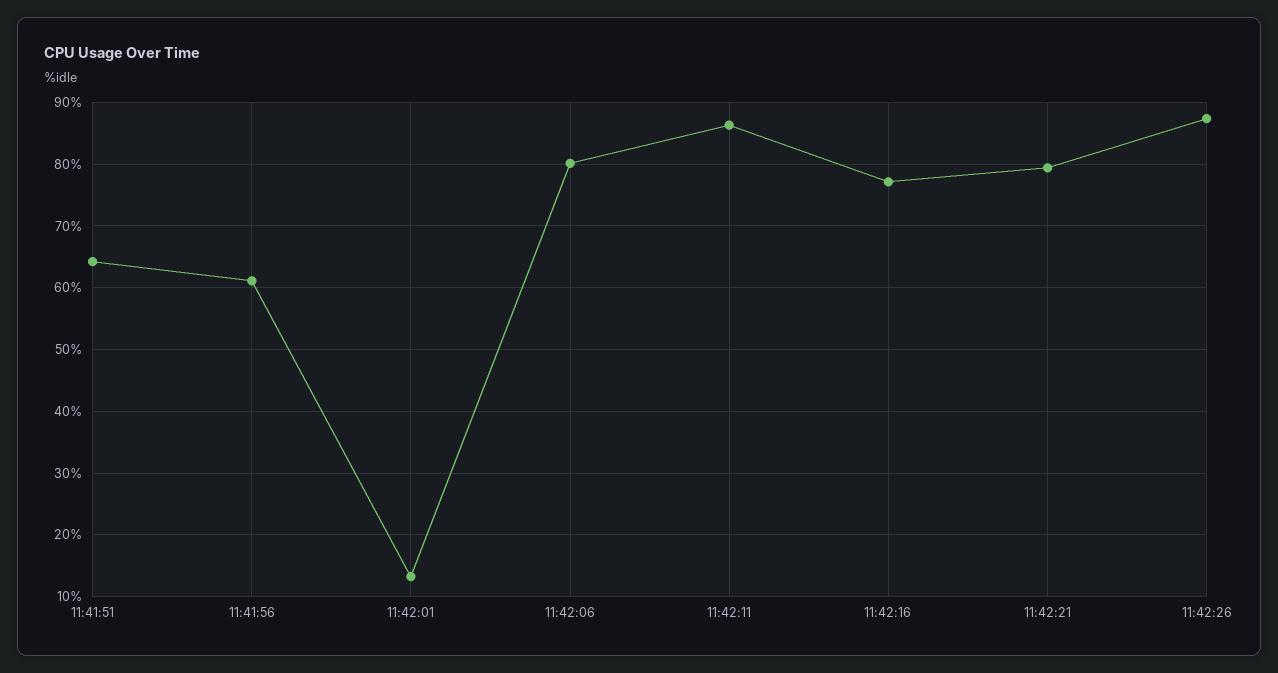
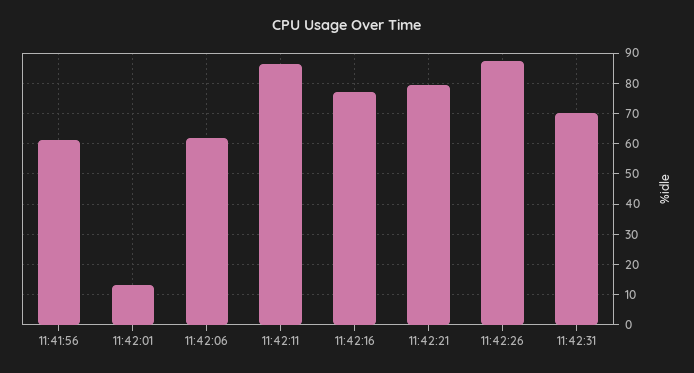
11:41:51: 64 -> none
11:42:06: 80 -> 62
11:42:31: none -> 70

